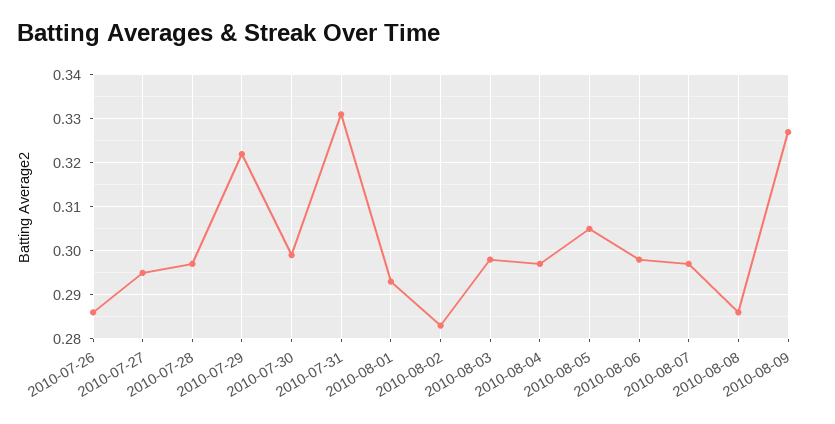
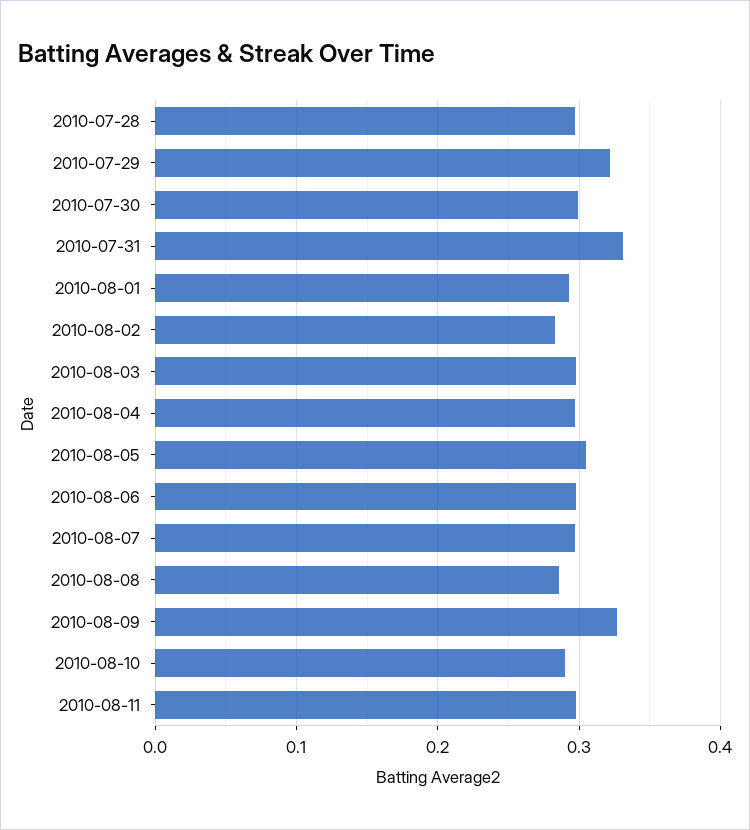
2010-07-26: 0.285 -> none
2010-07-27: 0.295 -> none
2010-08-10: none -> 0.29
2010-08-11: none -> 0.3

